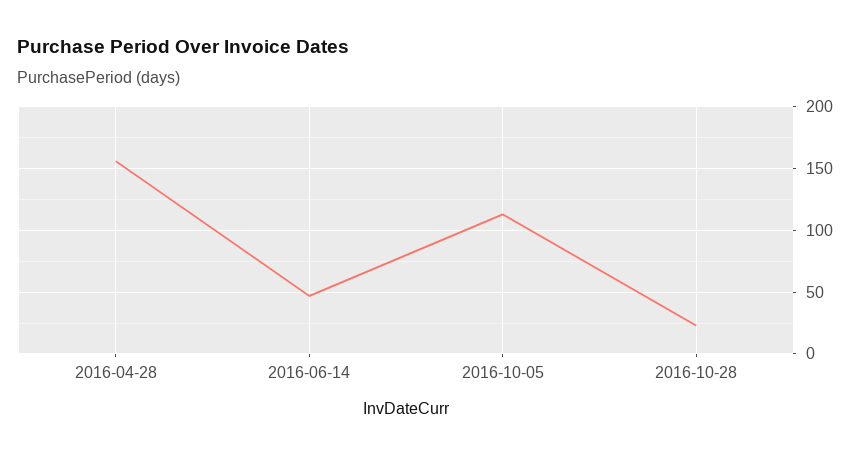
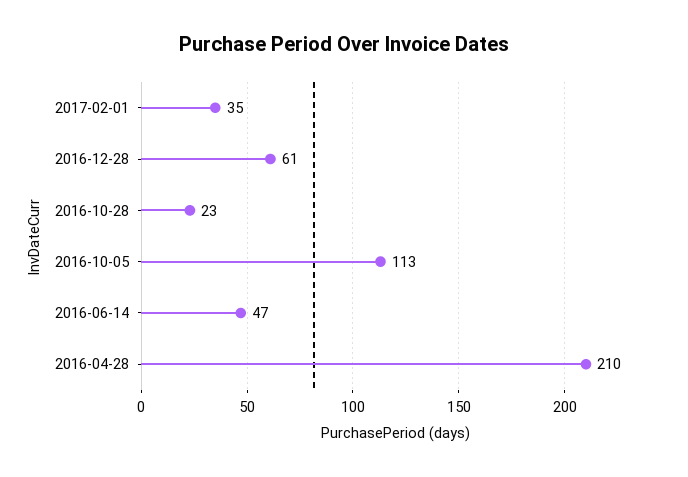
2016-04-28: 155 -> 210
2017-02-01: none -> 35
2016-12-28: none -> 61

